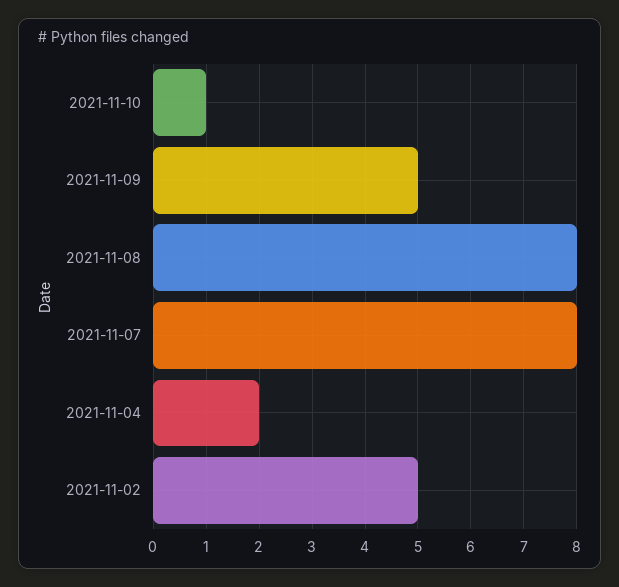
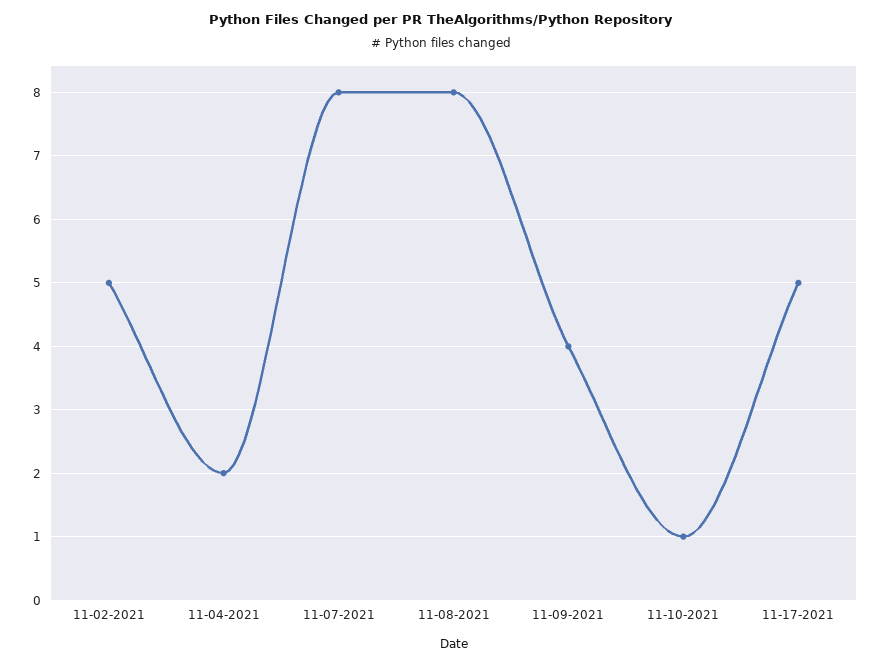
2021-11-09: 5 -> 4
11-17-2021: none -> 5

